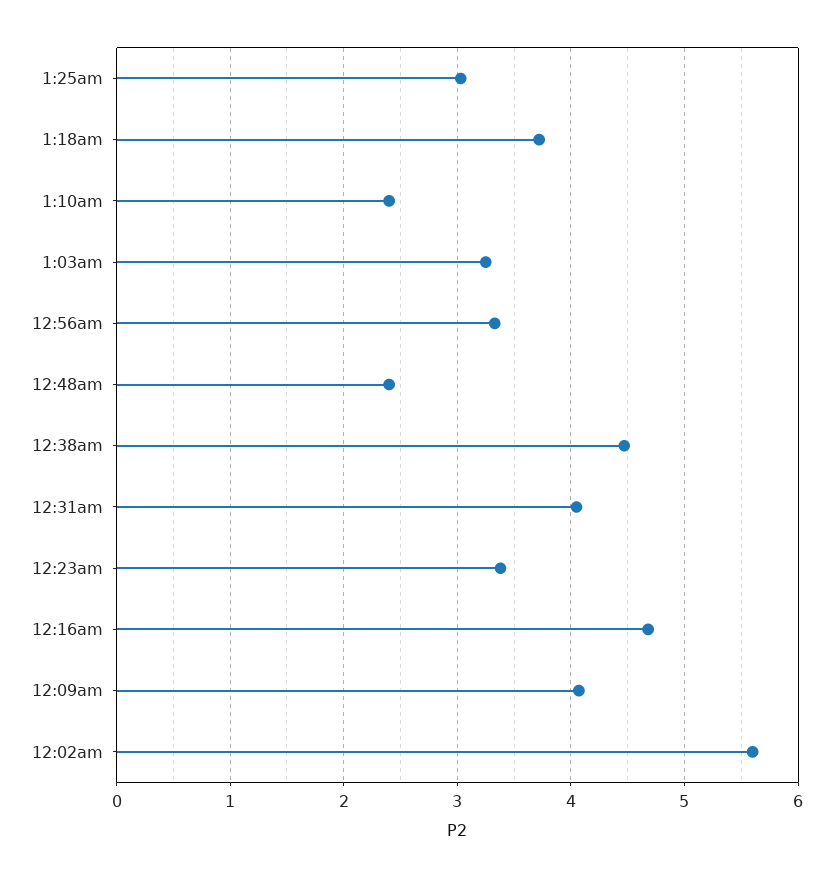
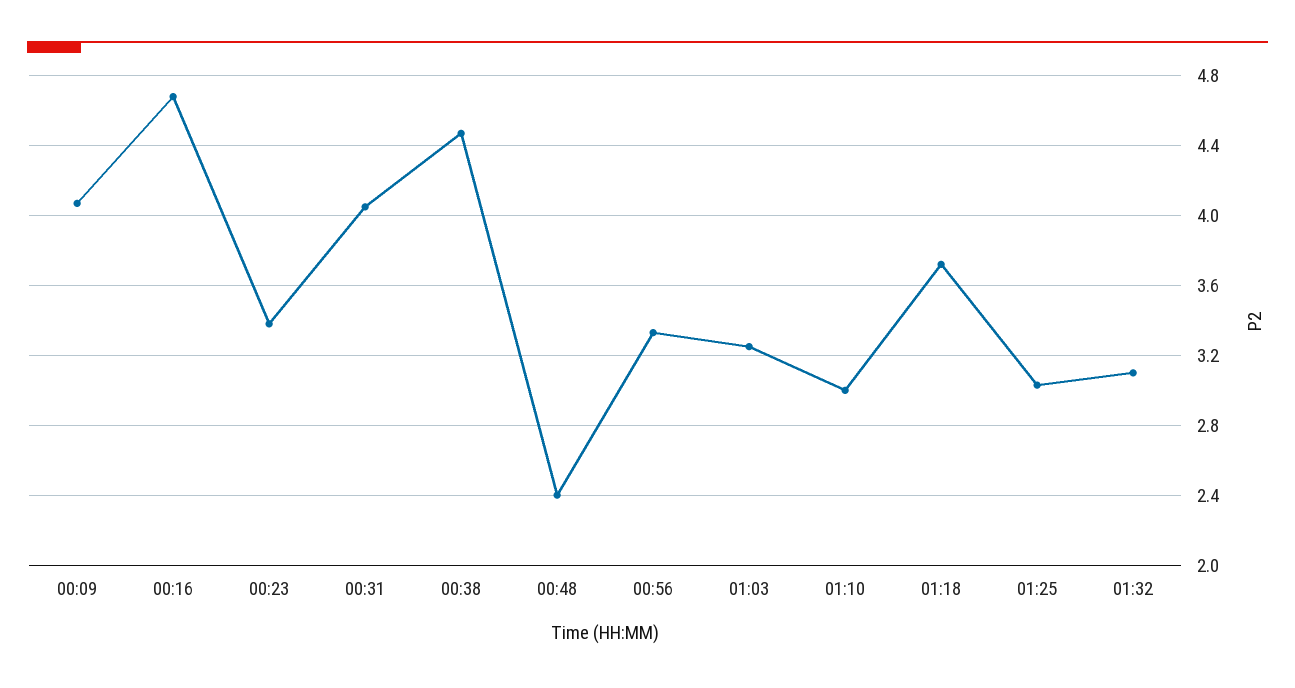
1:10am: 2.4 -> 3
12:02am: 5.6 -> none
01:32: none -> 3.1

